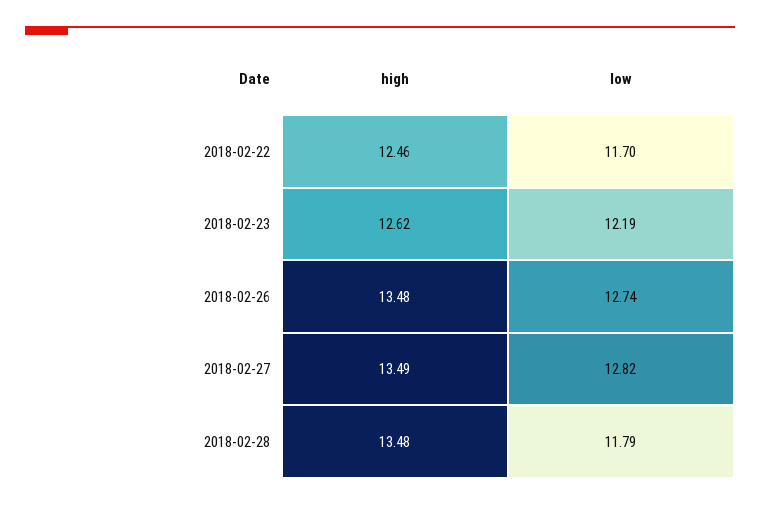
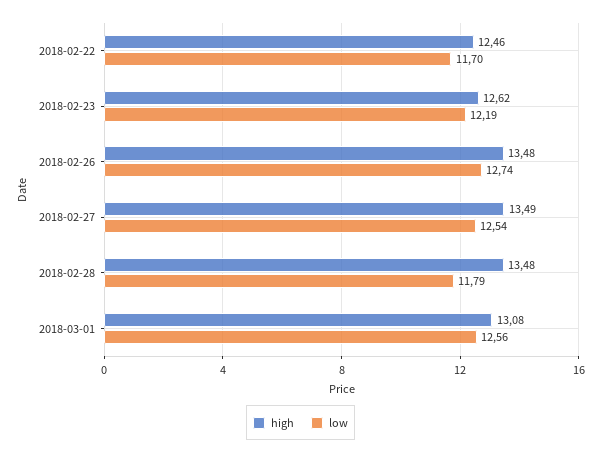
low, 2018-02-27: 12.82 -> 12.54
high, 2018-03-01: none -> 13.08
low, 2018-03-01: none -> 12.56

